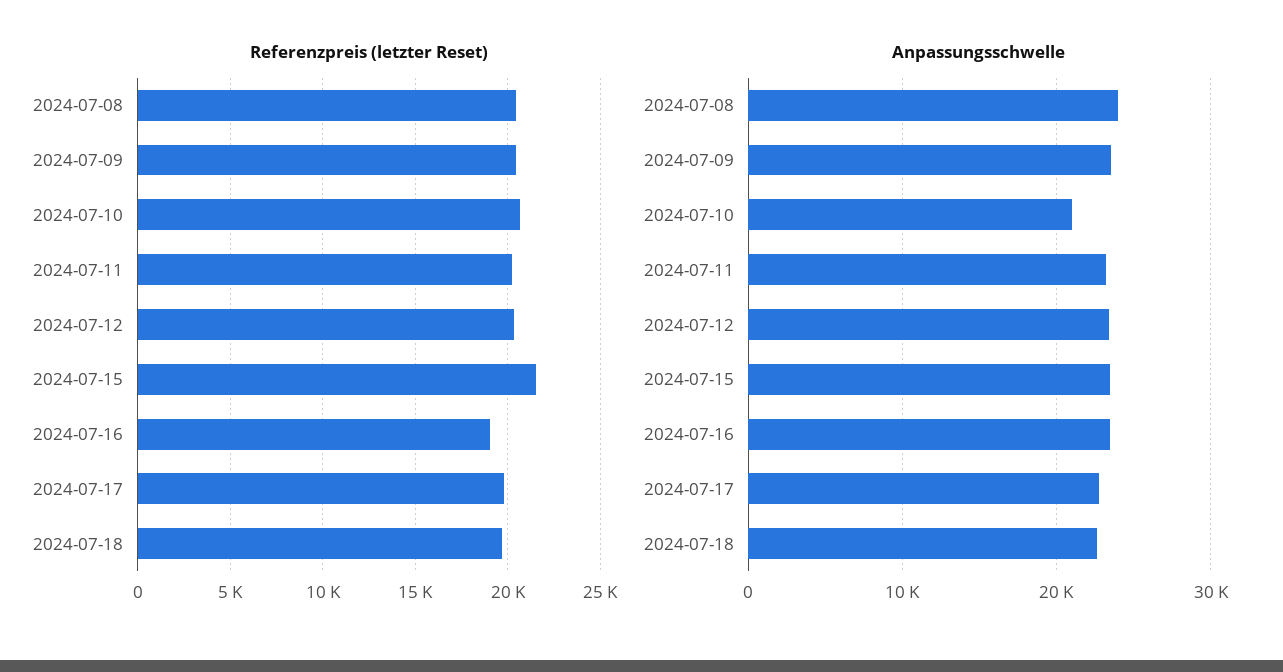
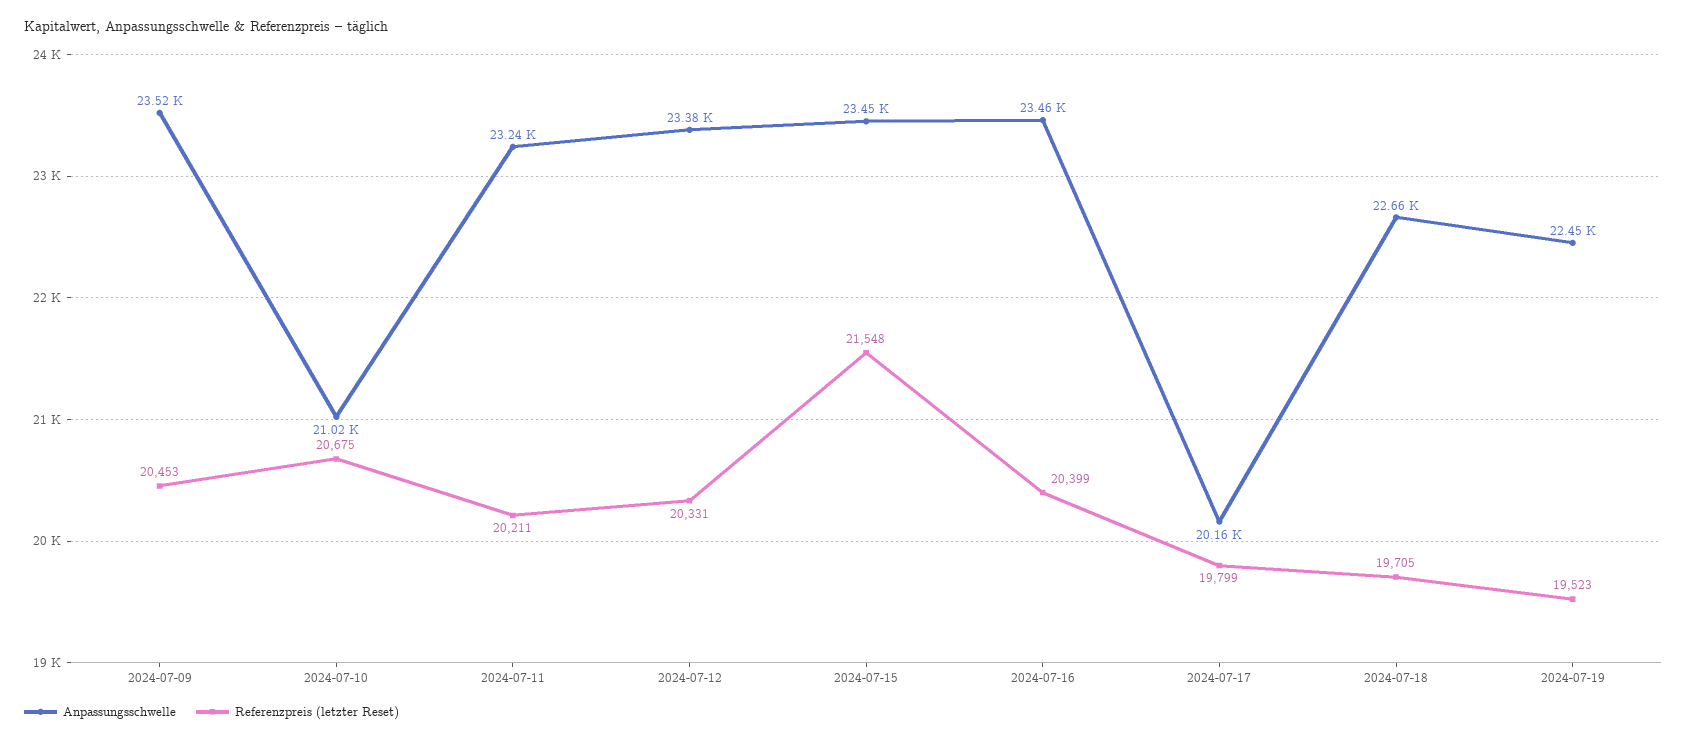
Referenzpreis (letzter Reset), 2024-07-08: 20500 -> none
Referenzpreis (letzter Reset), 2024-07-16: 19000 -> 20399
Anpassungsschwelle, 2024-07-08: 24000 -> none
Anpassungsschwelle, 2024-07-17: 23000 -> 20160
Anpassungsschwelle, 2024-07-19: none -> 22450
Referenzpreis (letzter Reset), 2024-07-19: none -> 19523

